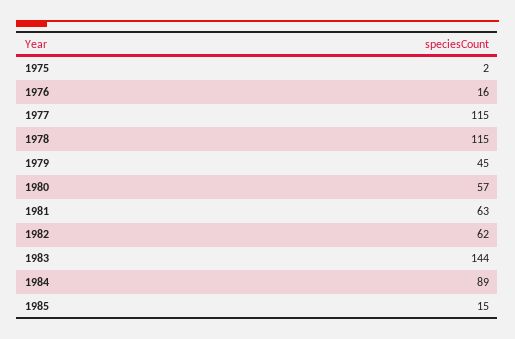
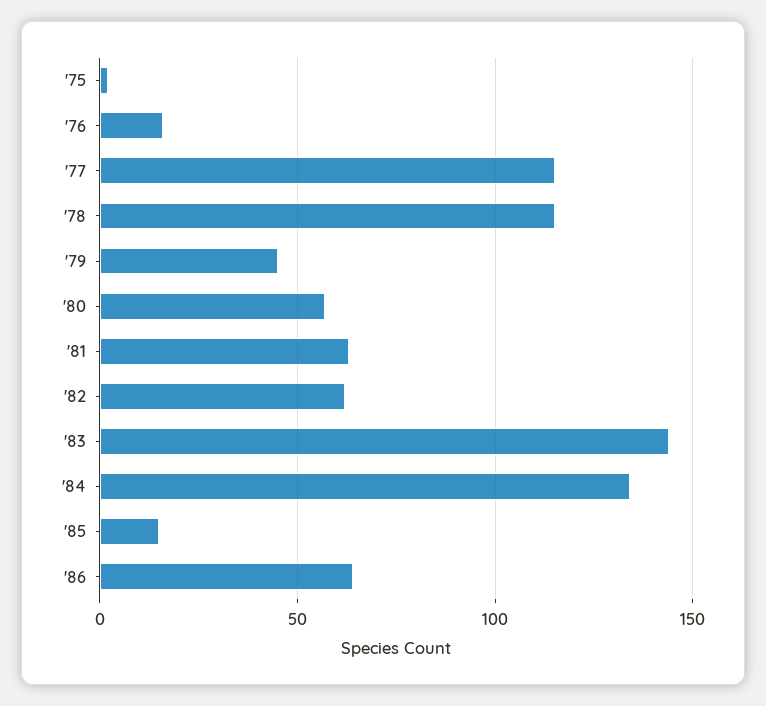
1984: 89 -> 135
'86: none -> 65

